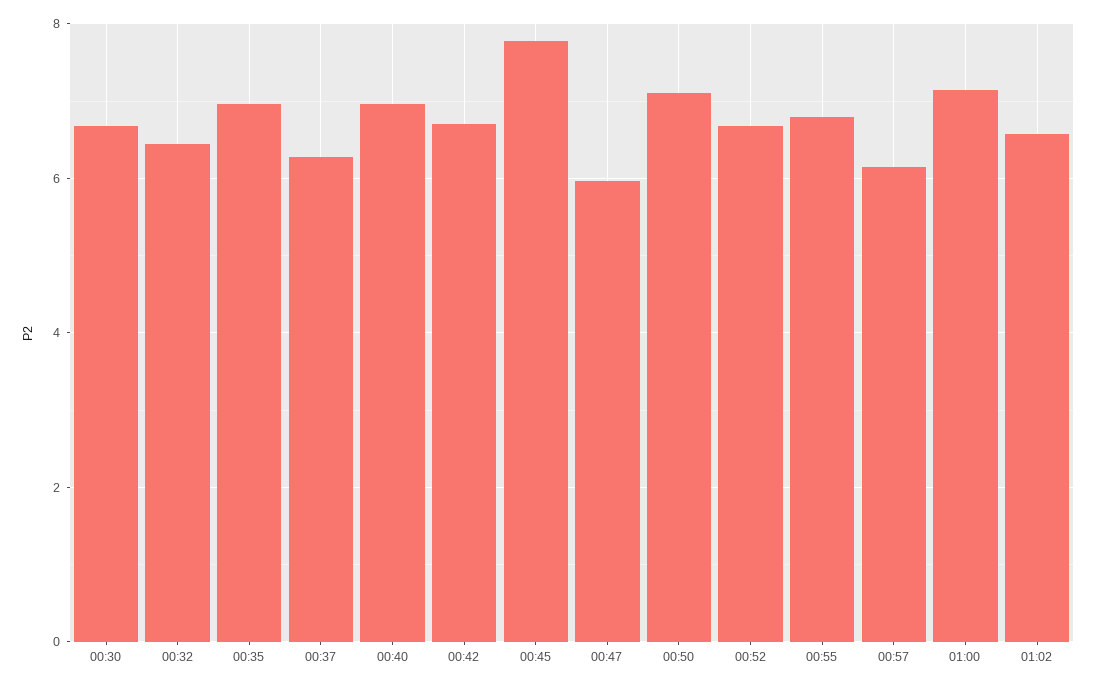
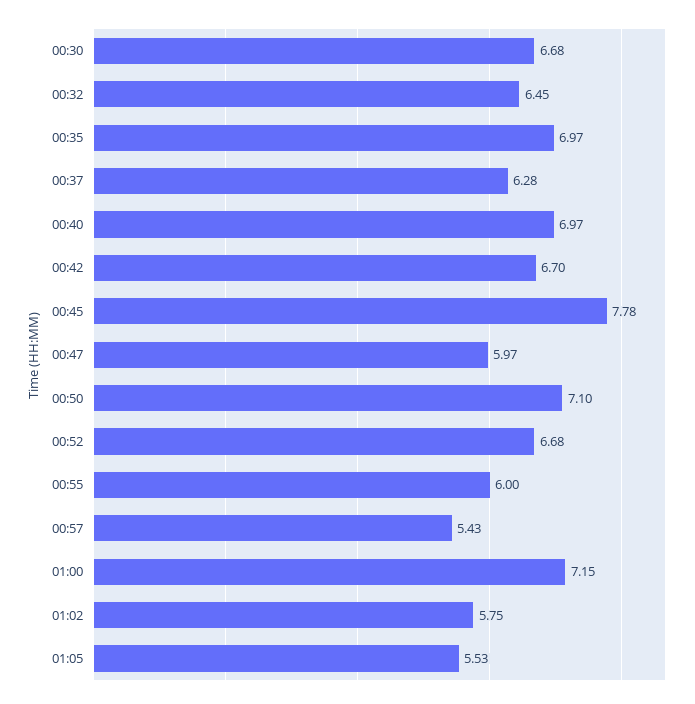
00:55: 6.8 -> 6
00:57: 6.2 -> 5.43
01:02: 6.6 -> 5.75
01:05: none -> 5.53

